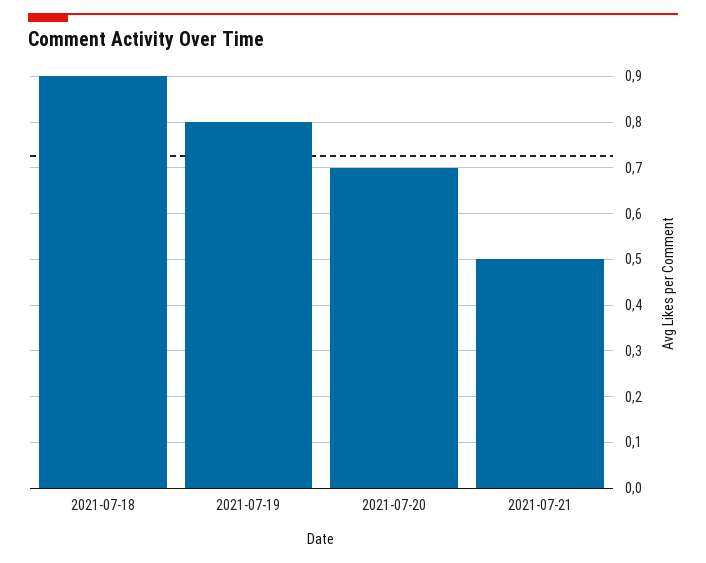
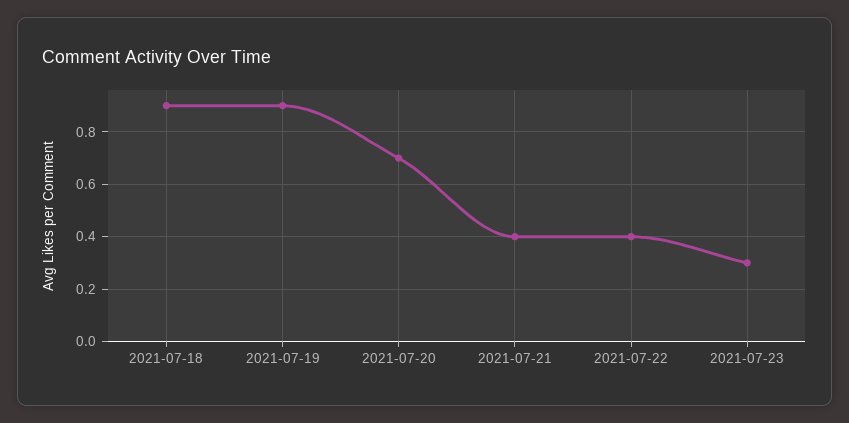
2021-07-19: 0.8 -> 0.9
2021-07-21: 0.5 -> 0.4
2021-07-22: none -> 0.4
2021-07-23: none -> 0.3

